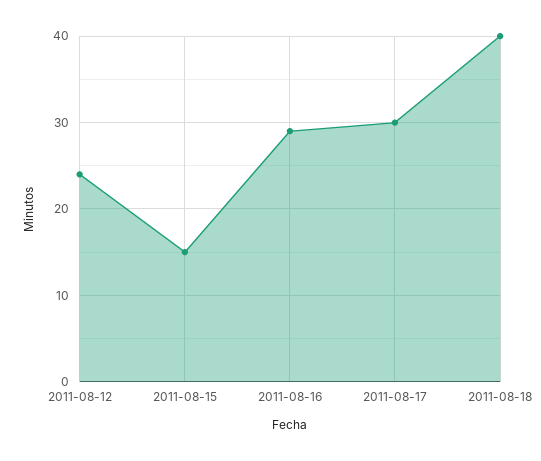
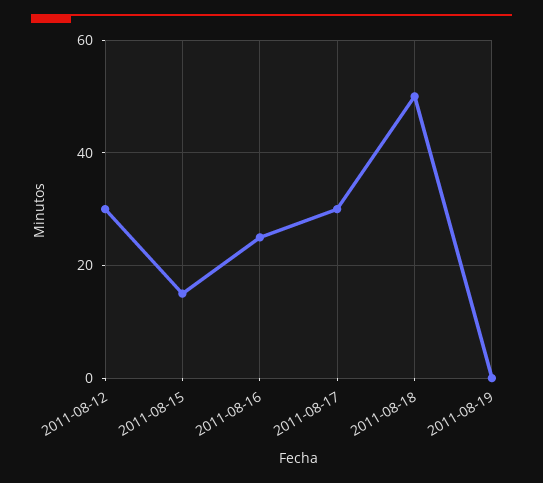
2011-08-12: 24 -> 30
2011-08-16: 29 -> 25
2011-08-18: 40 -> 50
2011-08-19: none -> 0

